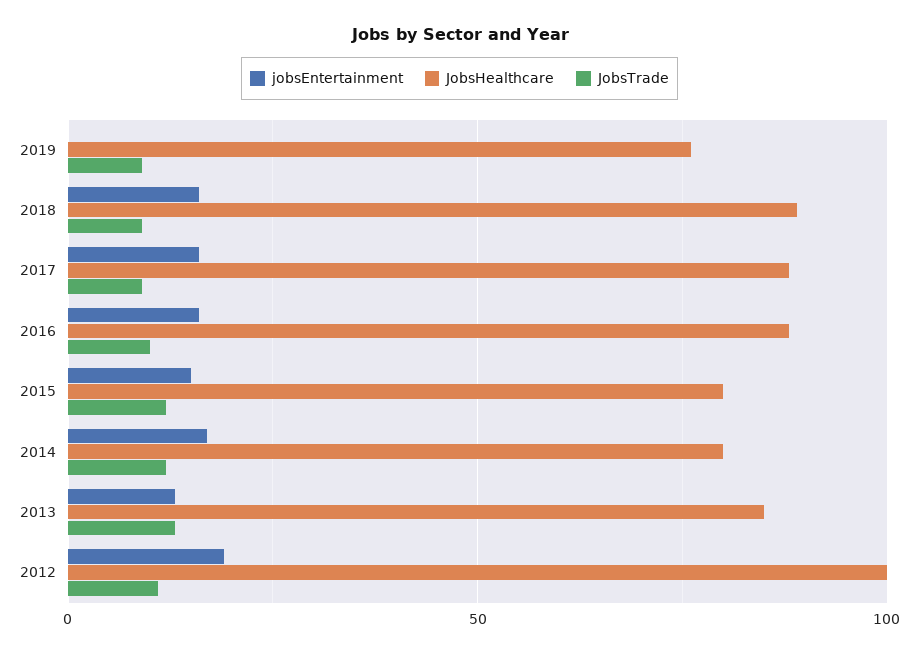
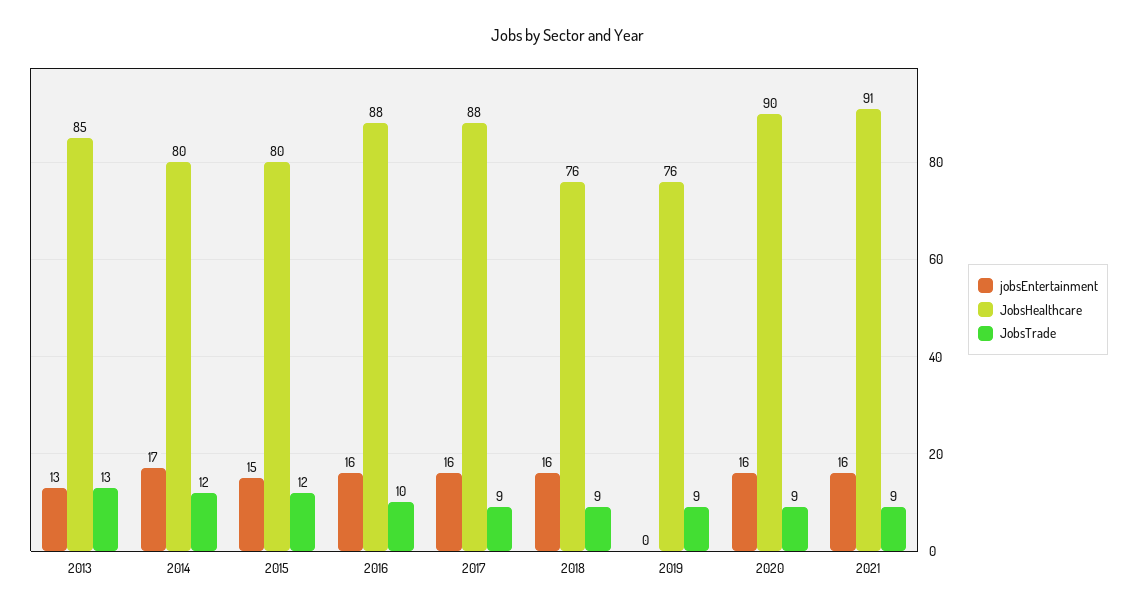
JobsHealthcare, 2018: 90 -> 76
jobsEntertainment, 2012: 20 -> none
JobsHealthcare, 2012: 100 -> none
JobsTrade, 2012: 10 -> none
jobsEntertainment, 2020: none -> 16
JobsHealthcare, 2020: none -> 90
JobsTrade, 2020: none -> 9
jobsEntertainment, 2021: none -> 16
JobsHealthcare, 2021: none -> 91
JobsTrade, 2021: none -> 9

